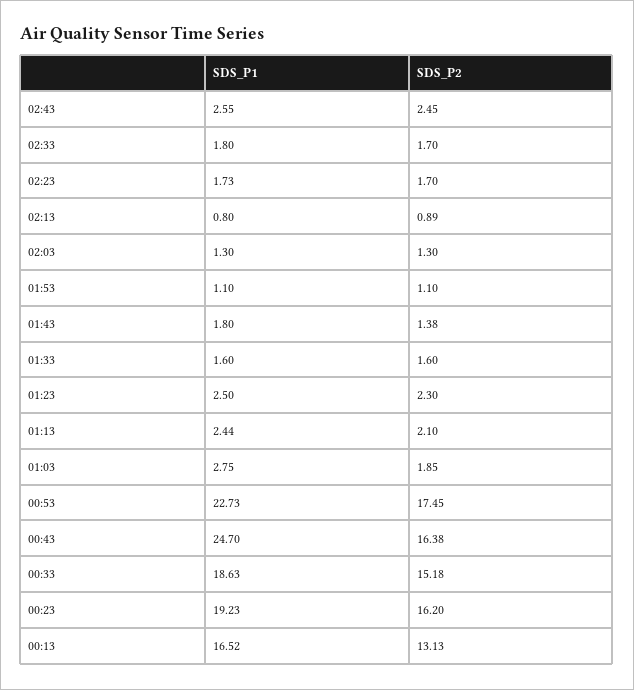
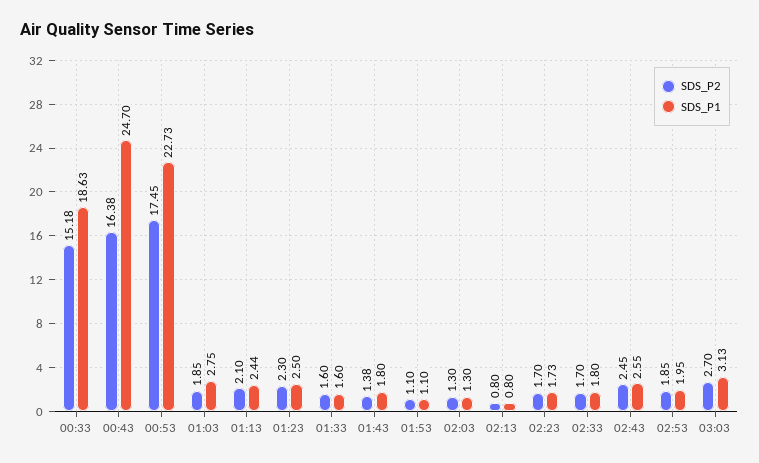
SDS_P2, 02:13: 0.89 -> 0.8
SDS_P1, 00:23: 19.23 -> none
SDS_P2, 00:23: 16.2 -> none
SDS_P1, 00:13: 16.52 -> none
SDS_P2, 00:13: 13.13 -> none
SDS_P2, 02:53: none -> 1.85
SDS_P1, 02:53: none -> 1.95
SDS_P2, 03:03: none -> 2.7
SDS_P1, 03:03: none -> 3.13

